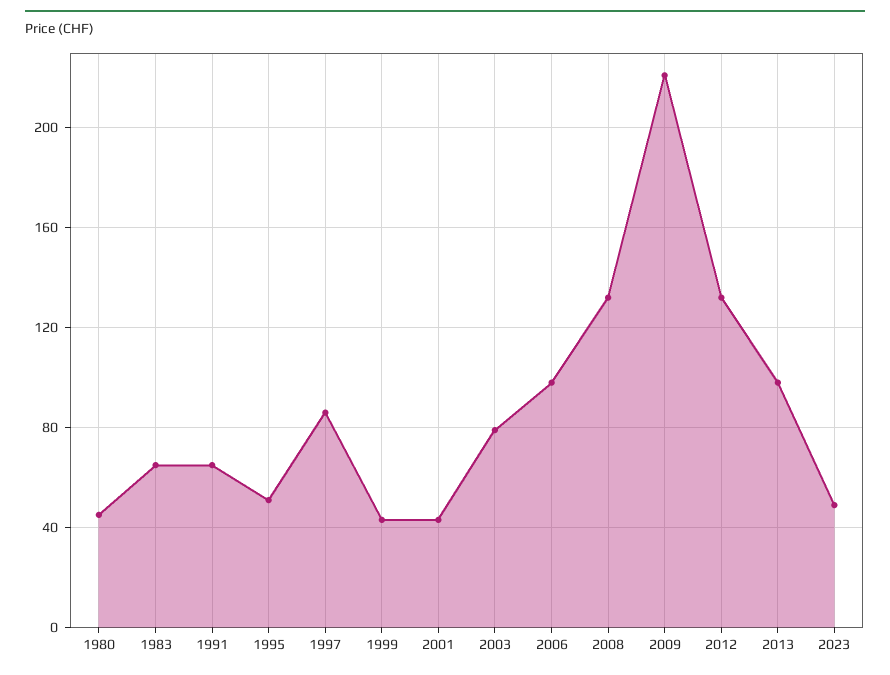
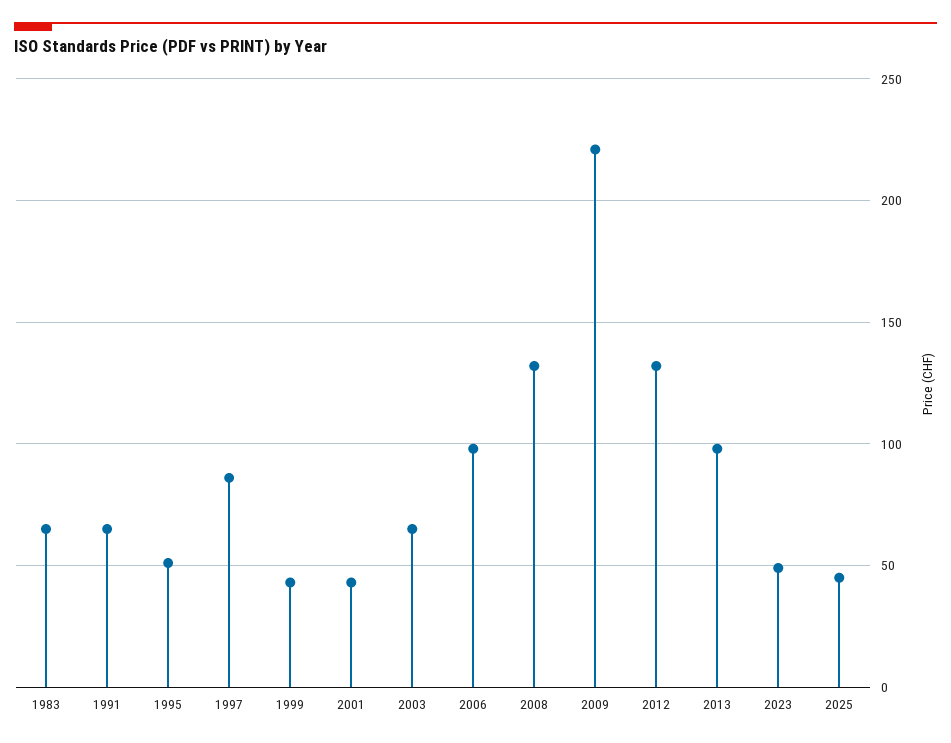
1980: 45 -> none
2003: 80 -> 65
2025: none -> 45

